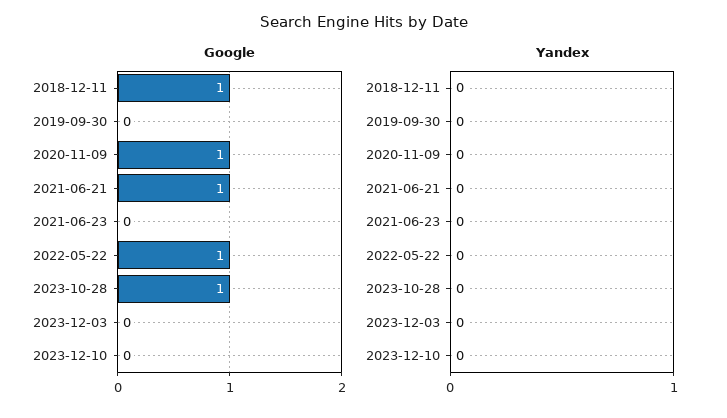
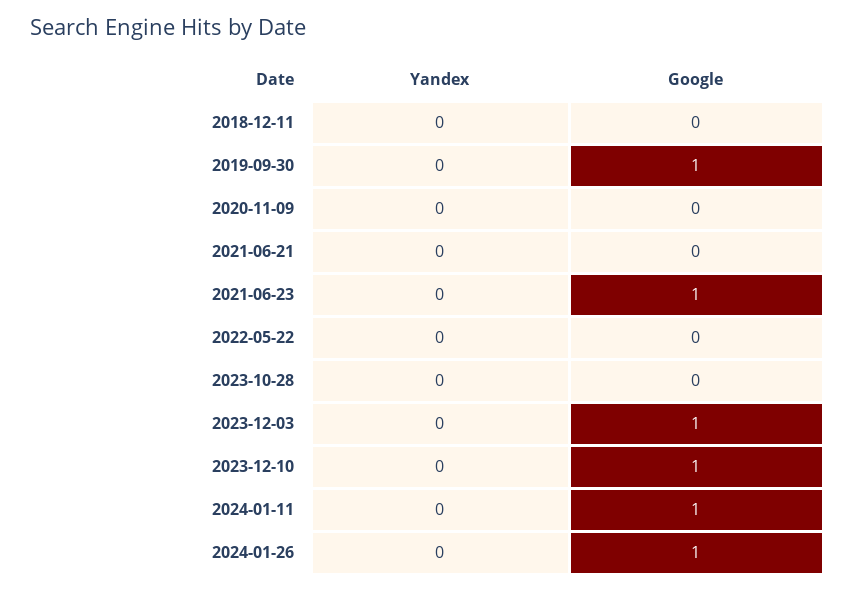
Google, 2018-12-11: 1 -> 0
Google, 2019-09-30: 0 -> 1
Google, 2020-11-09: 1 -> 0
Google, 2021-06-21: 1 -> 0
Google, 2021-06-23: 0 -> 1
Google, 2022-05-22: 1 -> 0
Google, 2023-10-28: 1 -> 0
Google, 2023-12-03: 0 -> 1
Google, 2023-12-10: 0 -> 1
Yandex, 2024-01-11: none -> 0
Google, 2024-01-11: none -> 1
Yandex, 2024-01-26: none -> 0
Google, 2024-01-26: none -> 1

